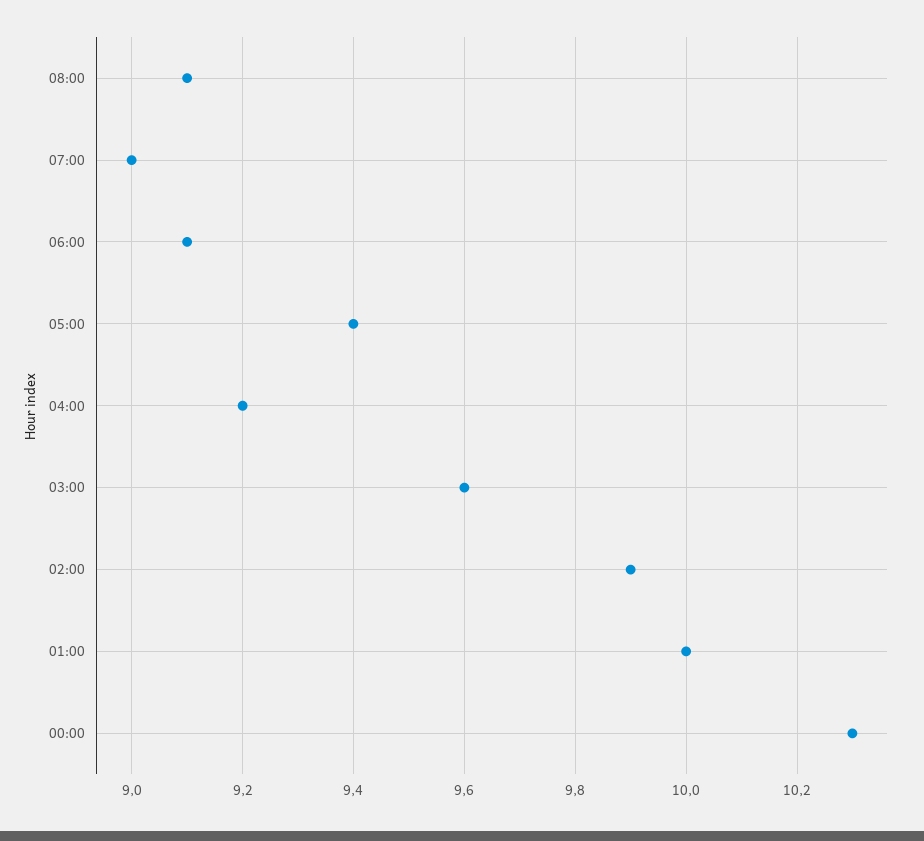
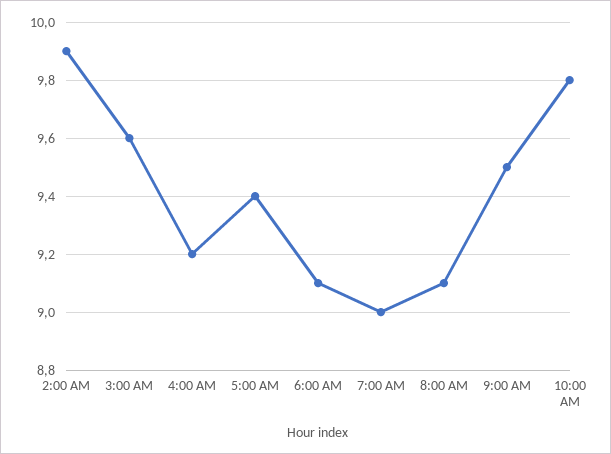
01:00: 10 -> none
00:00: 10.3 -> none
9:00 AM: none -> 9.5
10:00 AM: none -> 9.8

